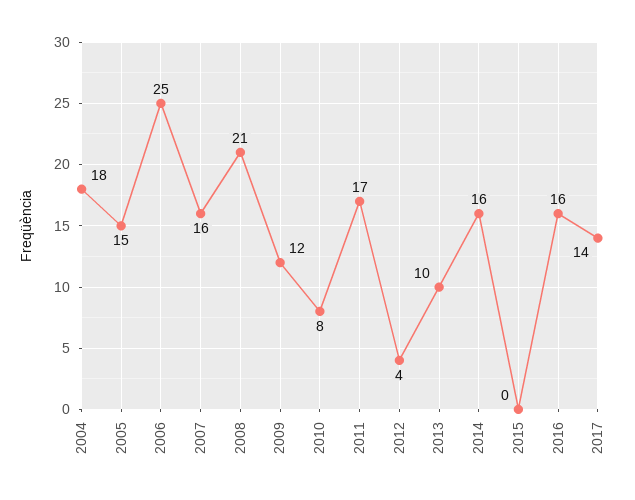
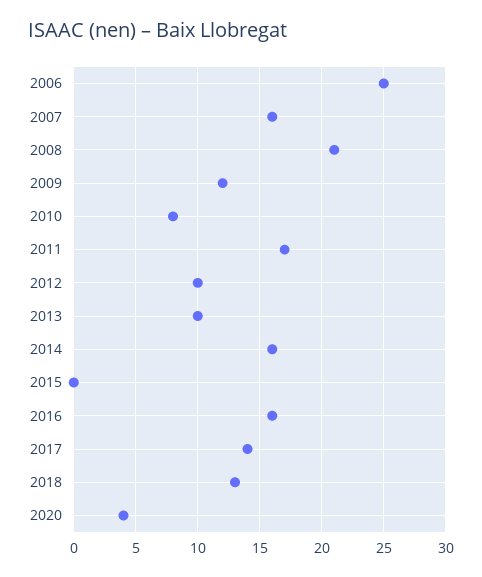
2004: 18 -> none
2005: 15 -> none
2012: 4 -> 10
2018: none -> 13
2020: none -> 4

